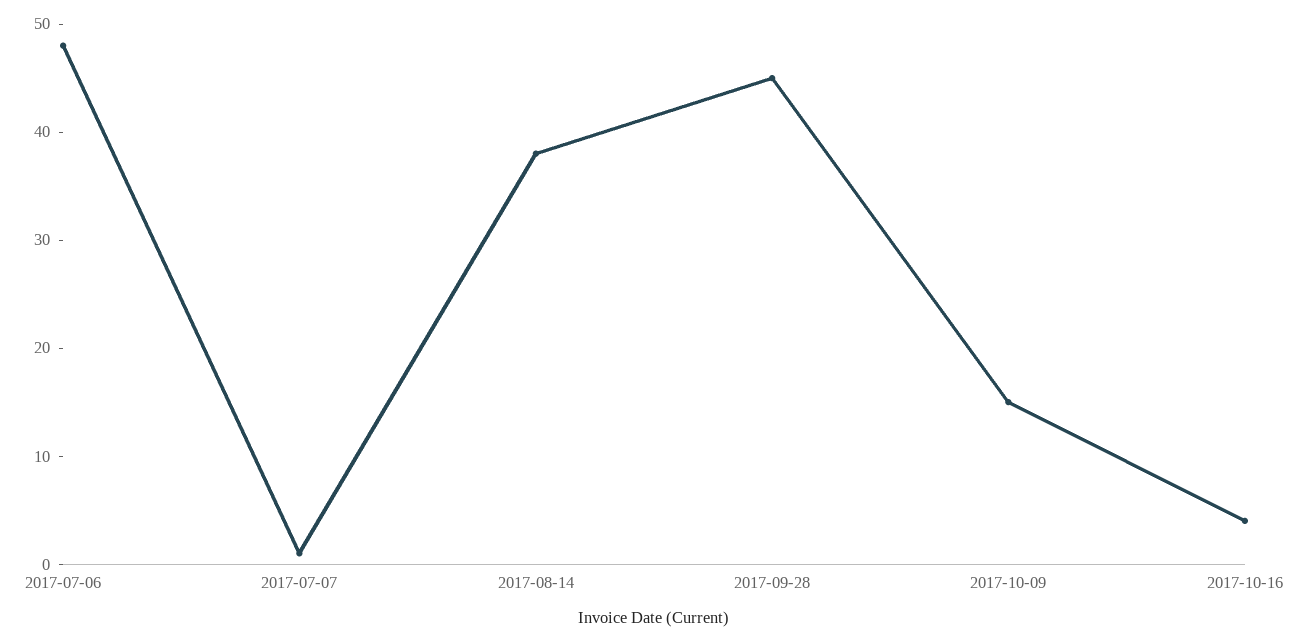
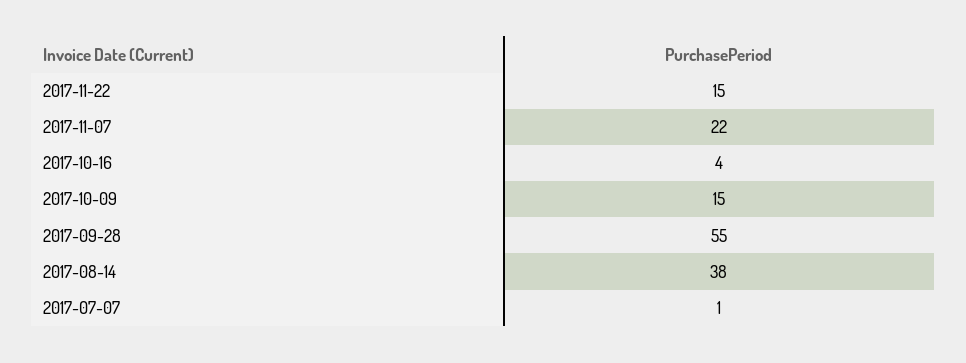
2017-07-06: 48 -> none
2017-09-28: 45 -> 55
2017-11-22: none -> 15
2017-11-07: none -> 22

